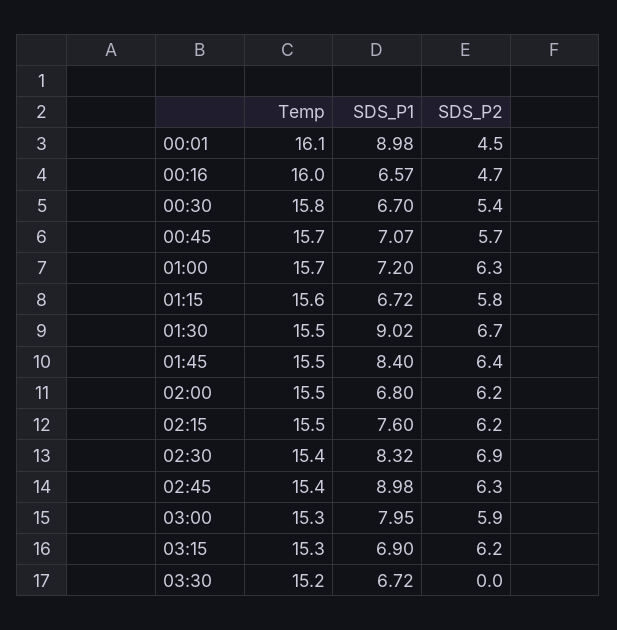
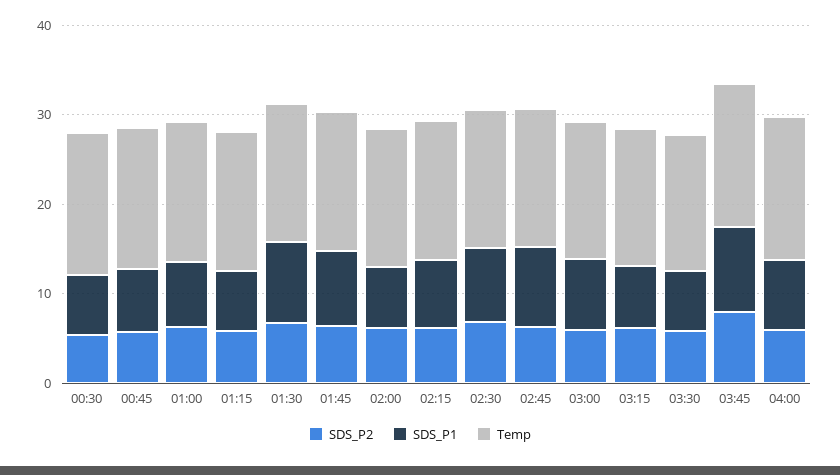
Temp, 00:01: 16.1 -> none
SDS_P1, 00:01: 8.98 -> none
SDS_P2, 00:01: 4.5 -> none
Temp, 00:16: 16 -> none
SDS_P1, 00:16: 6.57 -> none
SDS_P2, 00:16: 4.7 -> none
SDS_P2, 03:30: 0 -> 6
SDS_P2, 03:45: none -> 8
SDS_P1, 03:45: none -> 10
Temp, 03:45: none -> 16
SDS_P2, 04:00: none -> 6
SDS_P1, 04:00: none -> 8
Temp, 04:00: none -> 16

